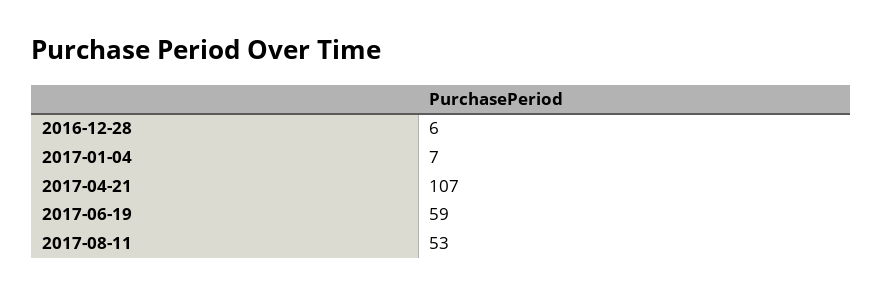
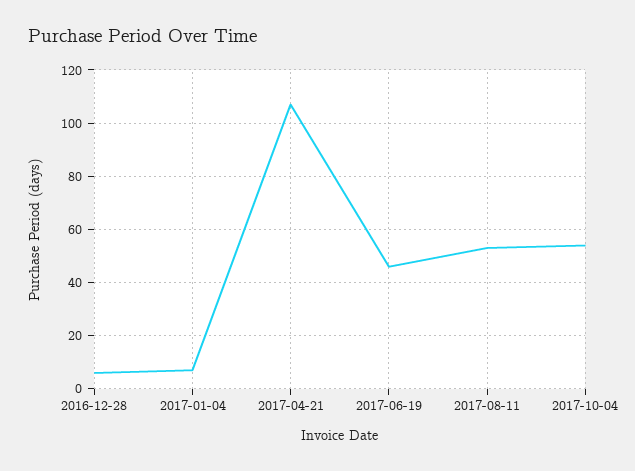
2017-06-19: 59 -> 45
2017-10-04: none -> 55

